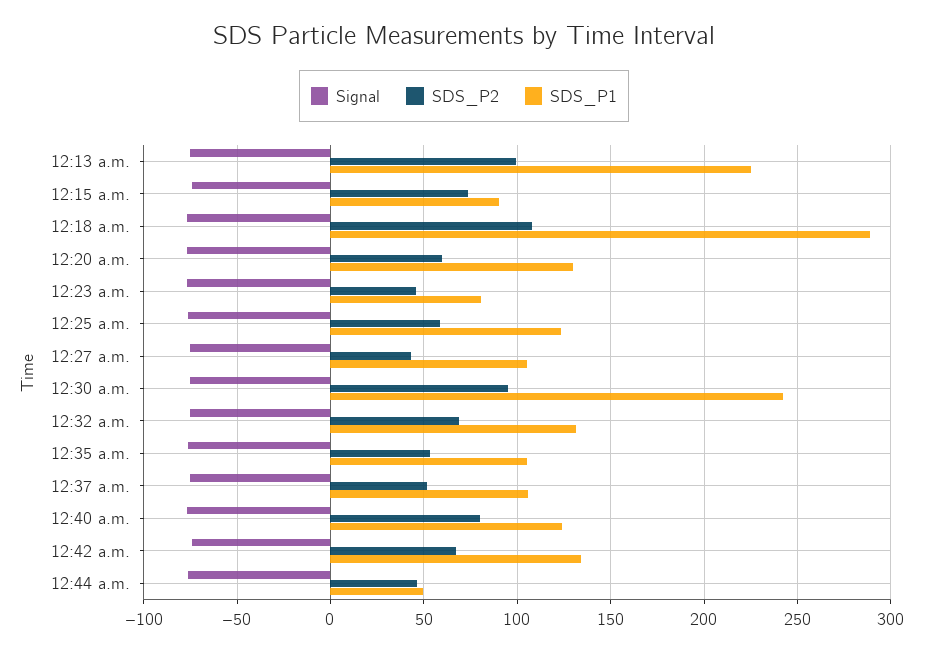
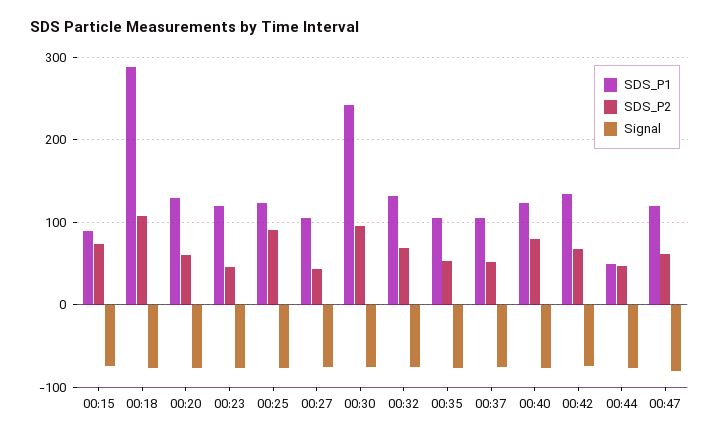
Signal, 12:13 a.m.: -75 -> none
SDS_P2, 12:13 a.m.: 100 -> none
SDS_P1, 12:13 a.m.: 225 -> none
SDS_P1, 12:23 a.m.: 80 -> 120
SDS_P2, 12:25 a.m.: 60 -> 90
SDS_P1, 00:47: none -> 120
SDS_P2, 00:47: none -> 60
Signal, 00:47: none -> -80

